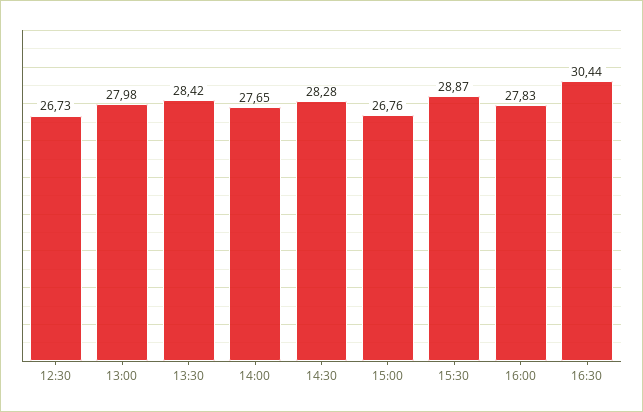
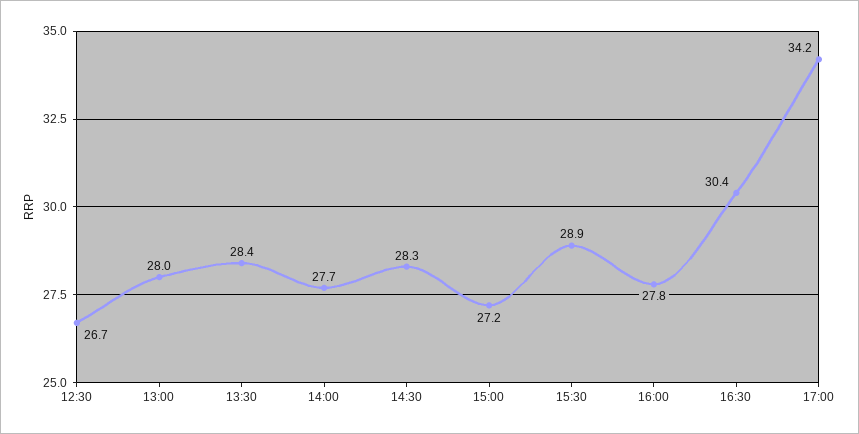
15:00: 26.76 -> 27.2
17:00: none -> 34.2

